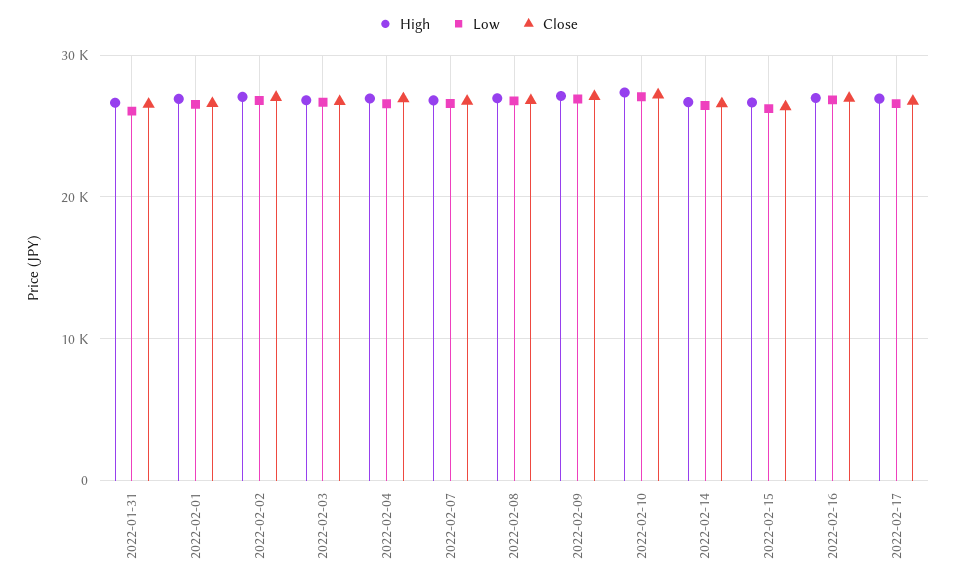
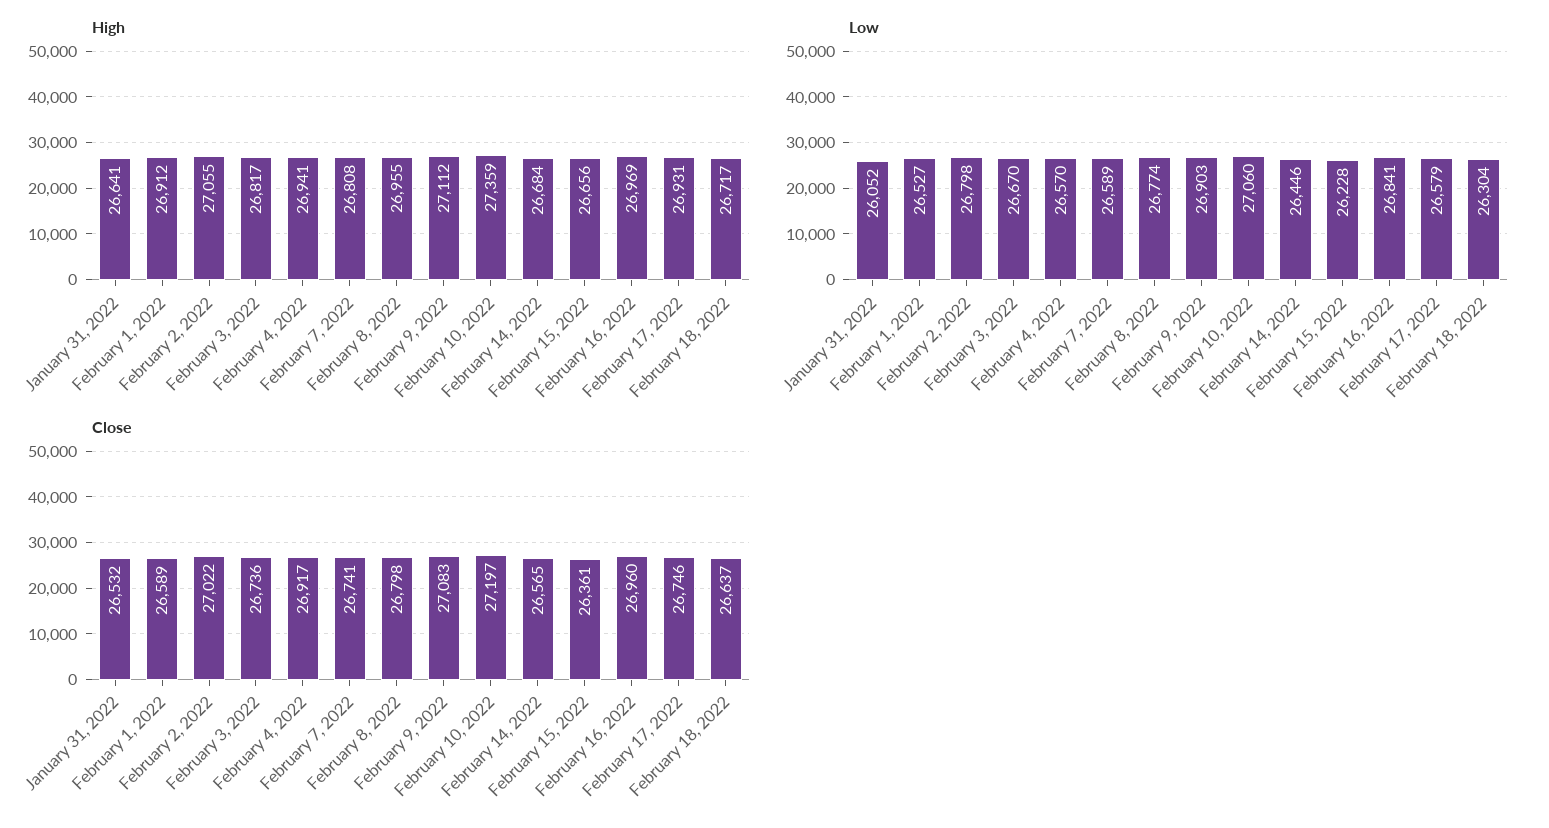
High, February 18, 2022: none -> 26717
Low, February 18, 2022: none -> 26304
Close, February 18, 2022: none -> 26637

